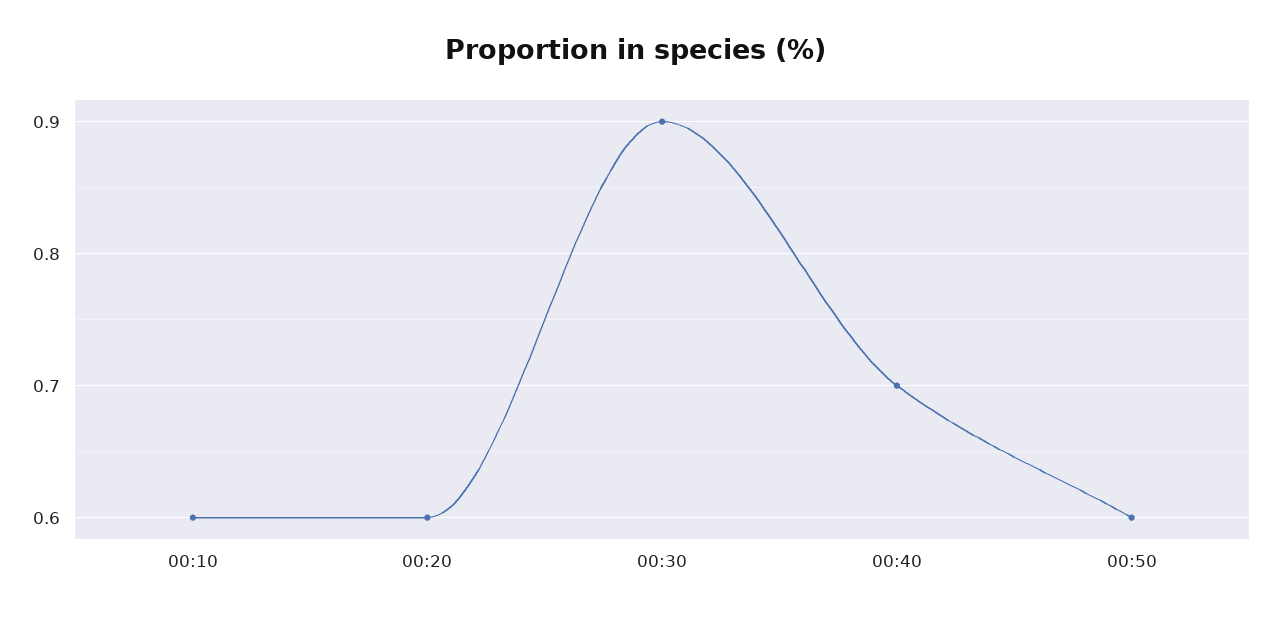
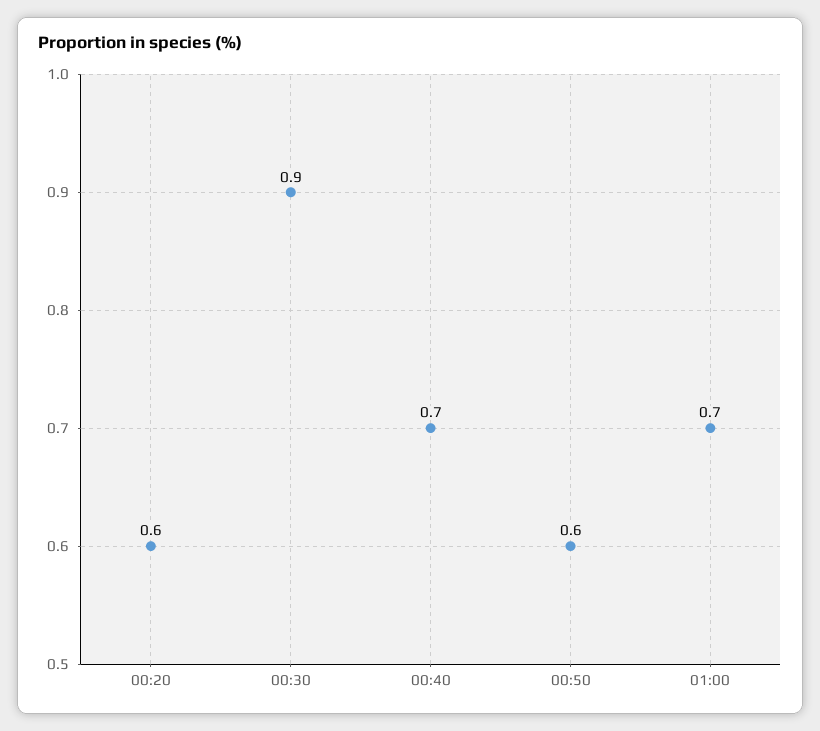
00:10: 0.6 -> none
01:00: none -> 0.7

